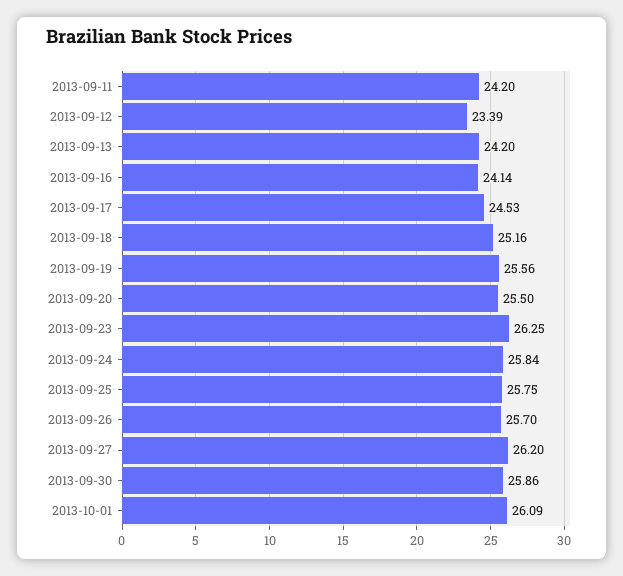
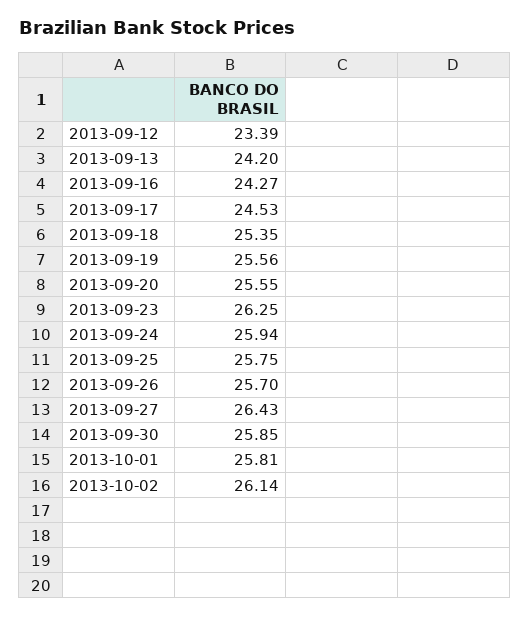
2013-09-11: 24.2 -> none
2013-09-16: 24.14 -> 24.27
2013-09-18: 25.16 -> 25.35
2013-09-20: 25.5 -> 25.55
2013-09-24: 25.84 -> 25.94
2013-09-27: 26.2 -> 26.43
2013-09-30: 25.86 -> 25.85
2013-10-01: 26.09 -> 25.81
2013-10-02: none -> 26.14

